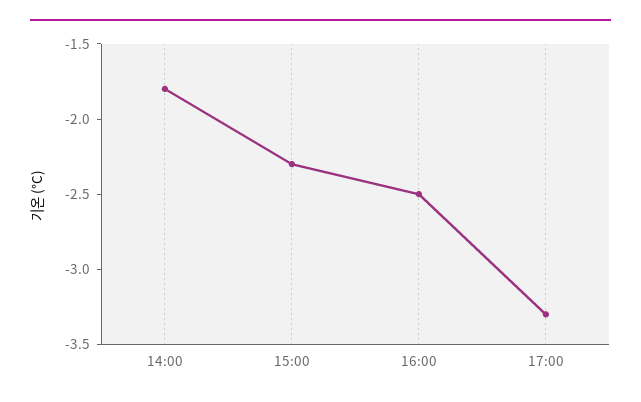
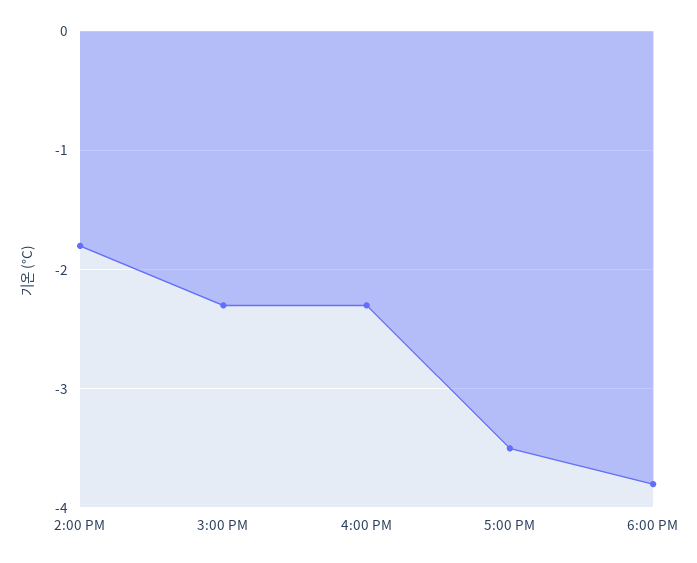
16:00: -2.5 -> -2.3
17:00: -3.3 -> -3.5
6:00 PM: none -> -3.8

